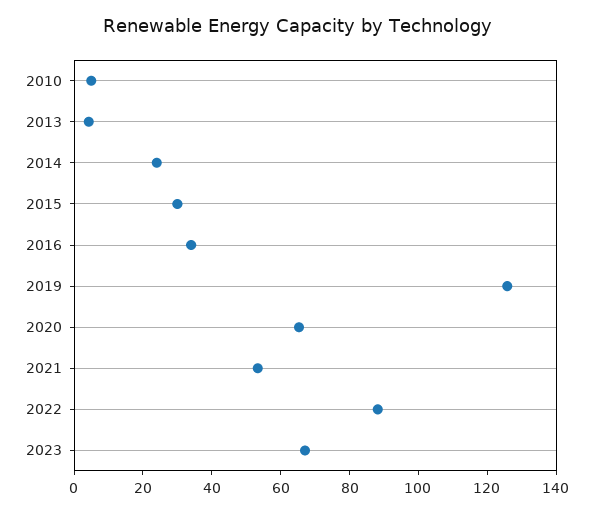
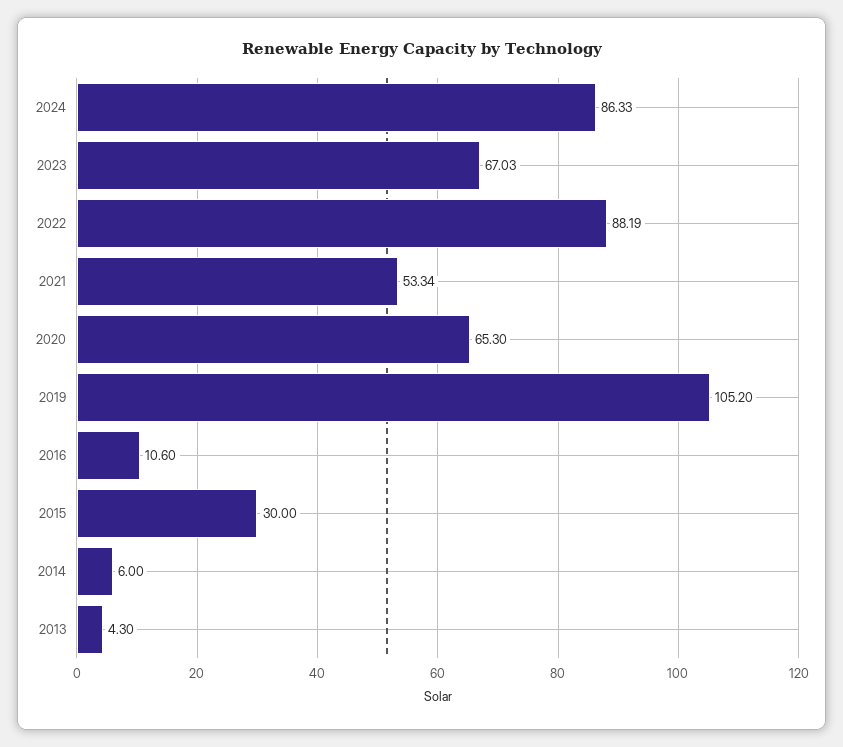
2010: 5 -> none
2014: 25 -> 6
2016: 35 -> 10.6
2019: 125 -> 105.2
2024: none -> 86.33

